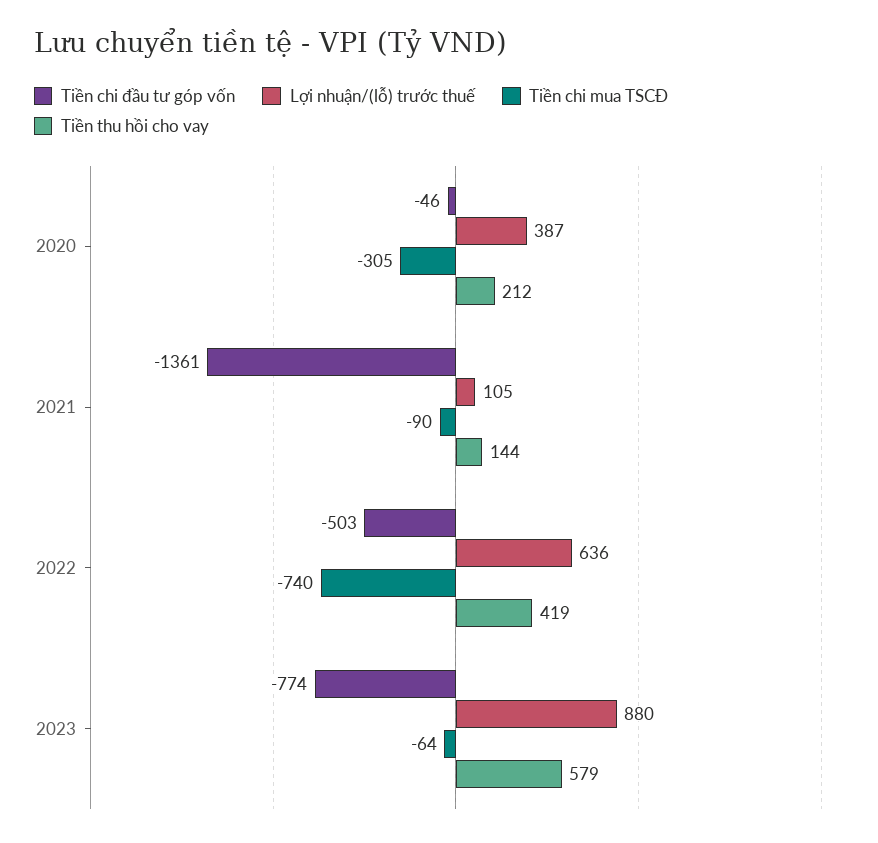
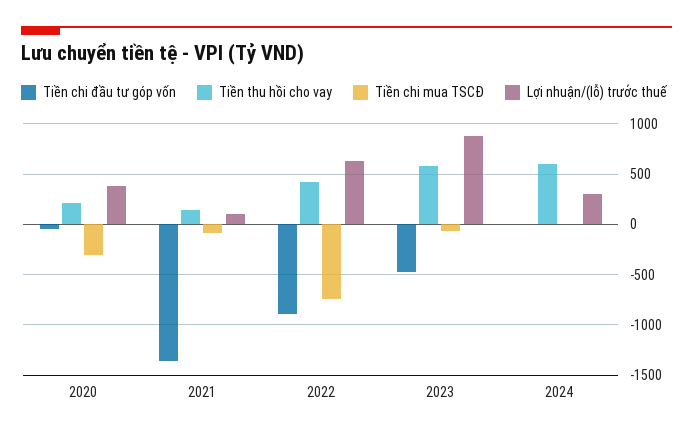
Tiền chi đầu tư góp vốn, 2022: -503 -> -900
Tiền chi đầu tư góp vốn, 2023: -774 -> -500
Tiền chi đầu tư góp vốn, 2024: none -> 0
Tiền thu hồi cho vay, 2024: none -> 600
Tiền chi mua TSCĐ, 2024: none -> 0
Lợi nhuận/(lỗ) trước thuế, 2024: none -> 300

